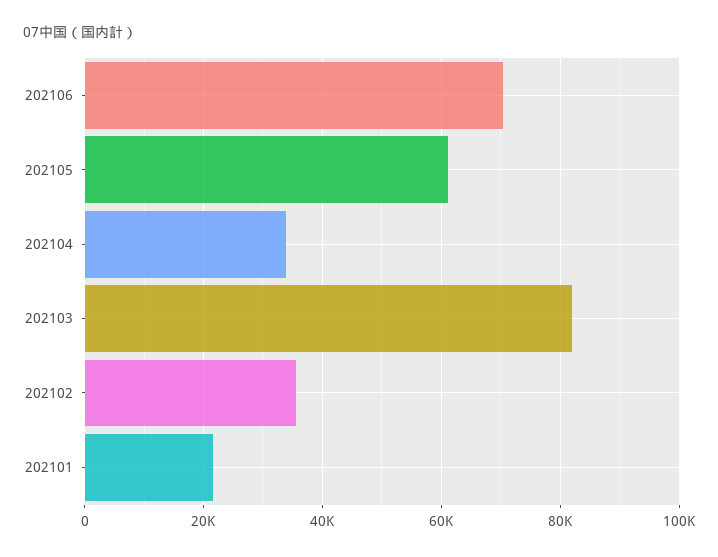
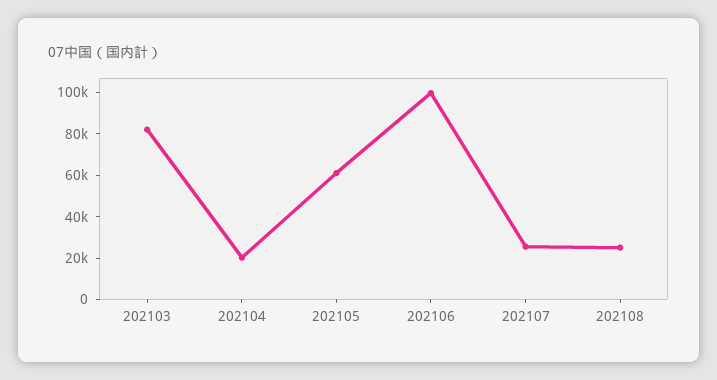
202106: 70000 -> 100000
202104: 34000 -> 20000
202102: 36000 -> none
202101: 22000 -> none
202107: none -> 25000
202108: none -> 25000

